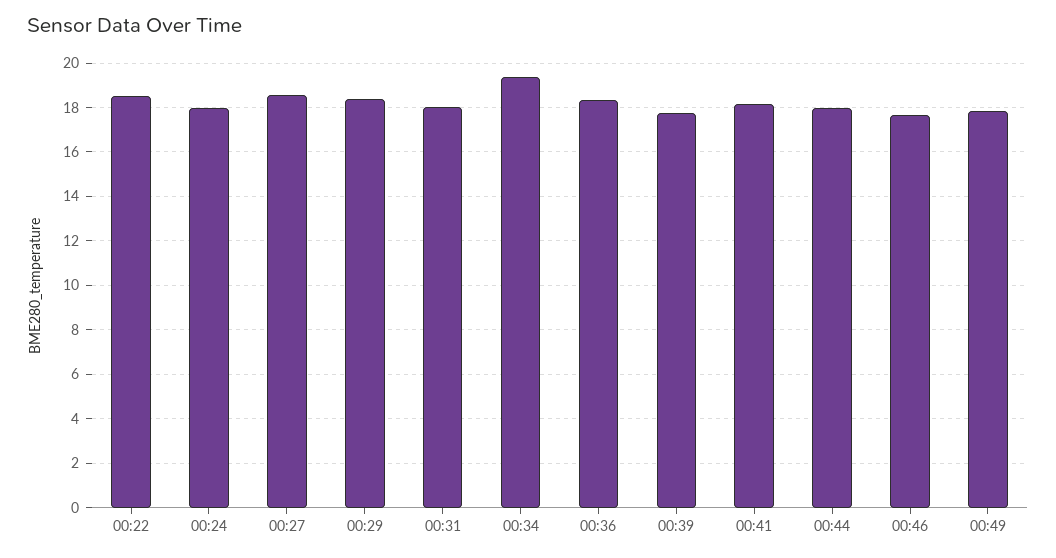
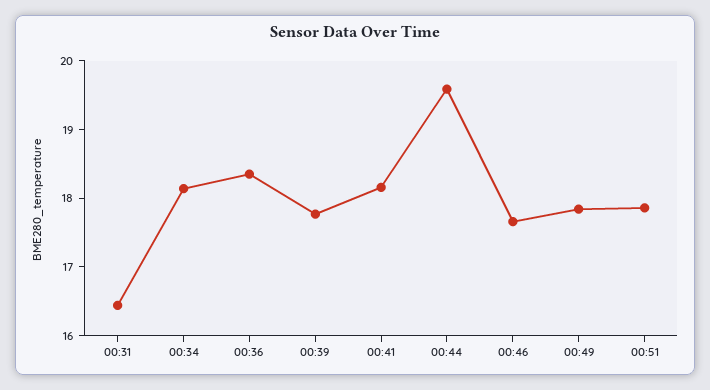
00:22: 18.5 -> none
00:24: 18 -> none
00:27: 18.5 -> none
00:29: 18.5 -> none
00:31: 18 -> 16.4
00:34: 19.5 -> 18.2
00:44: 18 -> 19.6
00:51: none -> 17.8

